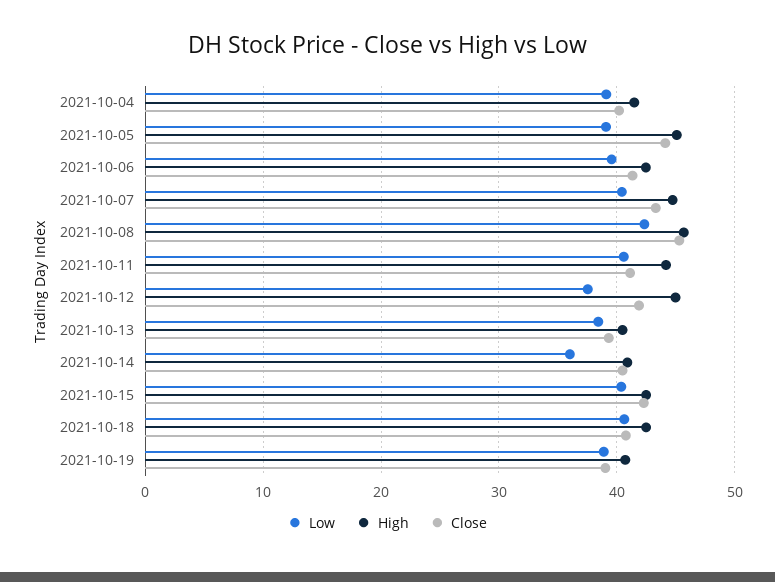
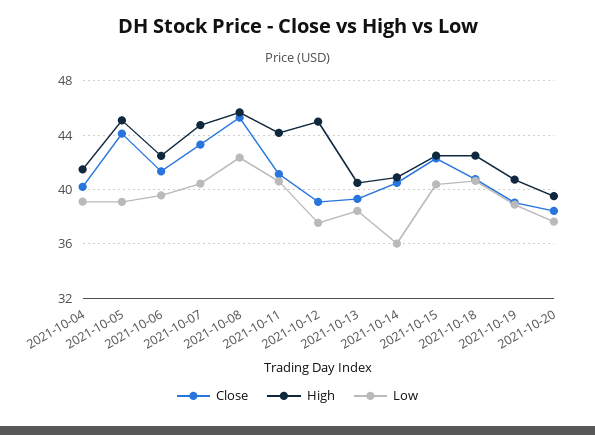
Close, 2021-10-12: 42 -> 39
Close, 2021-10-20: none -> 38.5
High, 2021-10-20: none -> 39.5
Low, 2021-10-20: none -> 37.5

